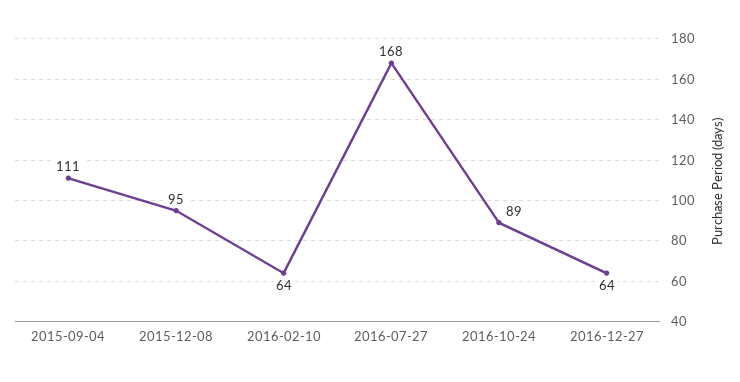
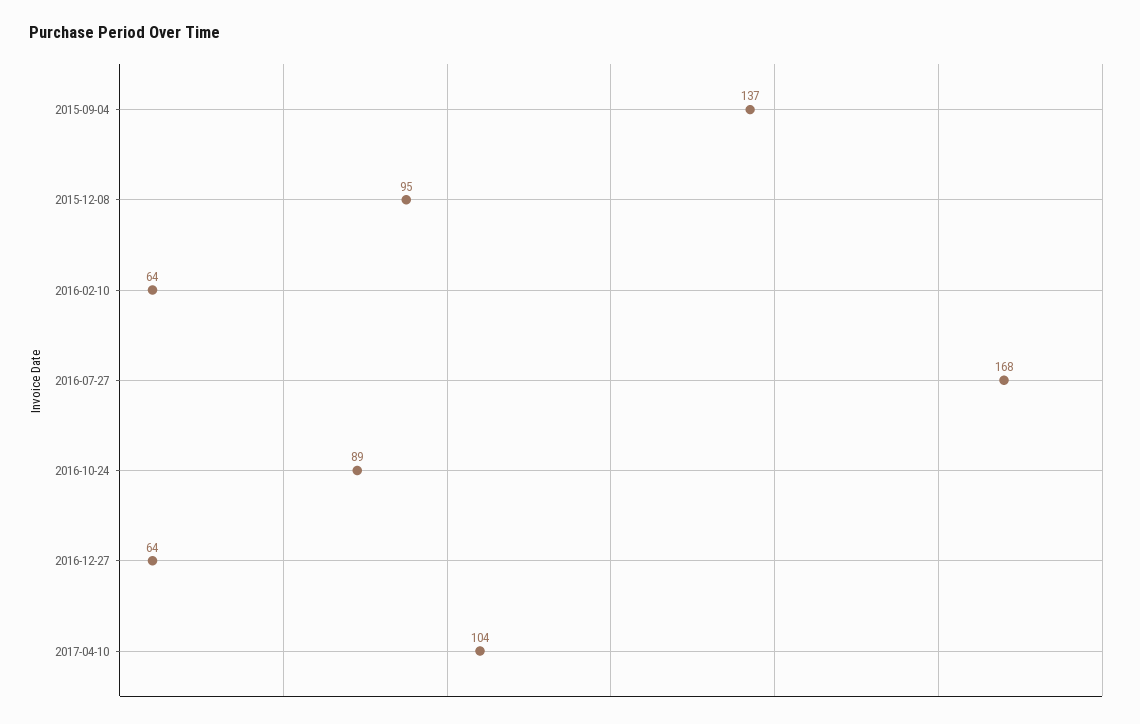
2015-09-04: 111 -> 137
2017-04-10: none -> 104

